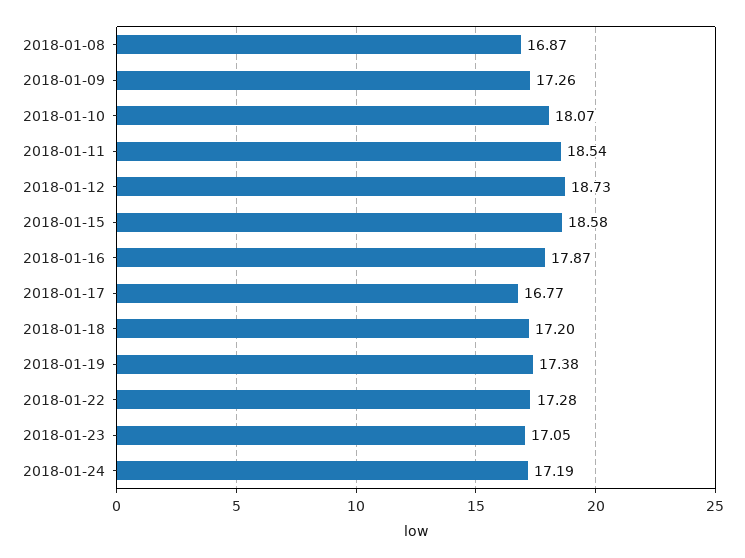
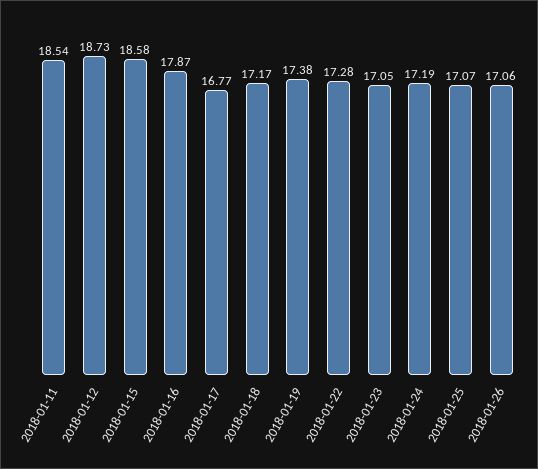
2018-01-08: 16.87 -> none
2018-01-09: 17.26 -> none
2018-01-10: 18.07 -> none
2018-01-18: 17.2 -> 17.17
2018-01-25: none -> 17.07
2018-01-26: none -> 17.06

